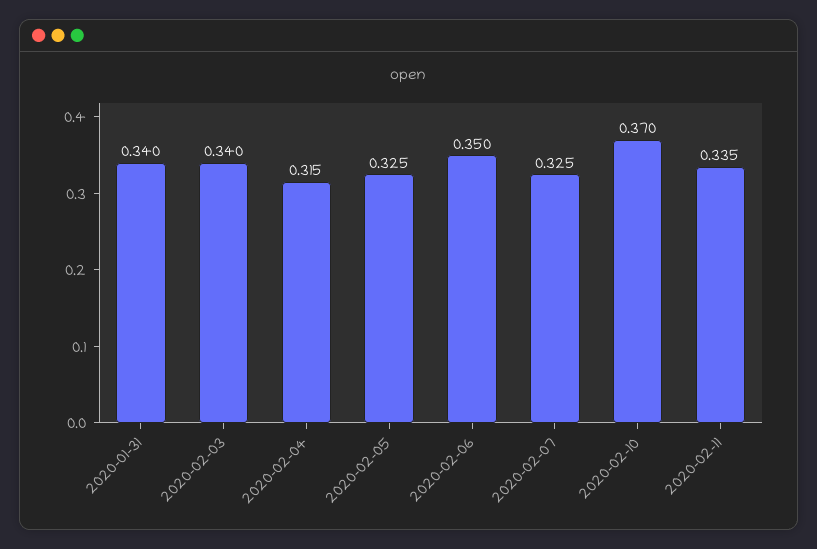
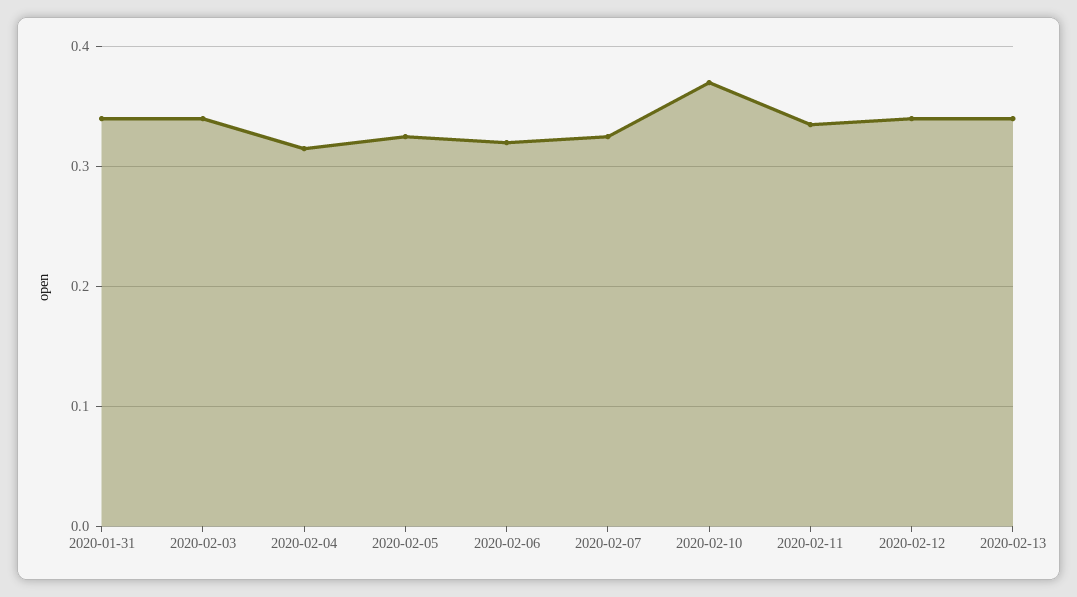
2020-02-06: 0.35 -> 0.32
2020-02-12: none -> 0.34
2020-02-13: none -> 0.34

